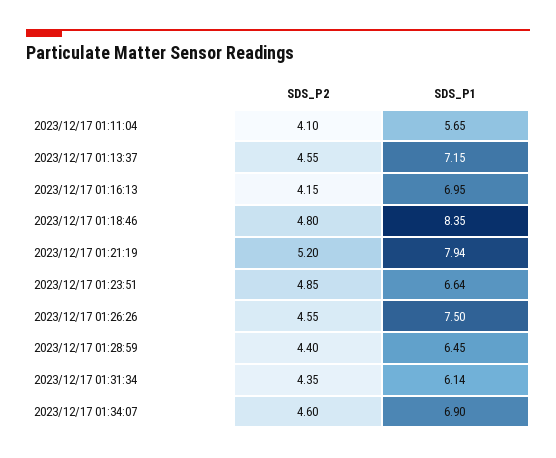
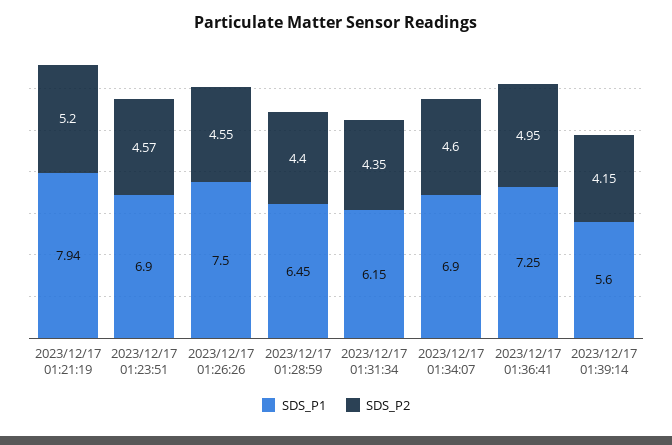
SDS_P2, 2023/12/17 01:11:04: 4.1 -> none
SDS_P1, 2023/12/17 01:11:04: 5.65 -> none
SDS_P2, 2023/12/17 01:13:37: 4.55 -> none
SDS_P1, 2023/12/17 01:13:37: 7.15 -> none
SDS_P2, 2023/12/17 01:16:13: 4.15 -> none
SDS_P1, 2023/12/17 01:16:13: 6.95 -> none
SDS_P2, 2023/12/17 01:18:46: 4.8 -> none
SDS_P1, 2023/12/17 01:18:46: 8.35 -> none
SDS_P2, 2023/12/17 01:23:51: 4.85 -> 4.57
SDS_P1, 2023/12/17 01:23:51: 6.64 -> 6.9
SDS_P1, 2023/12/17 01:31:34: 6.14 -> 6.15
SDS_P1, 2023/12/17 01:36:41: none -> 7.25
SDS_P2, 2023/12/17 01:36:41: none -> 4.95
SDS_P1, 2023/12/17 01:39:14: none -> 5.6
SDS_P2, 2023/12/17 01:39:14: none -> 4.15

